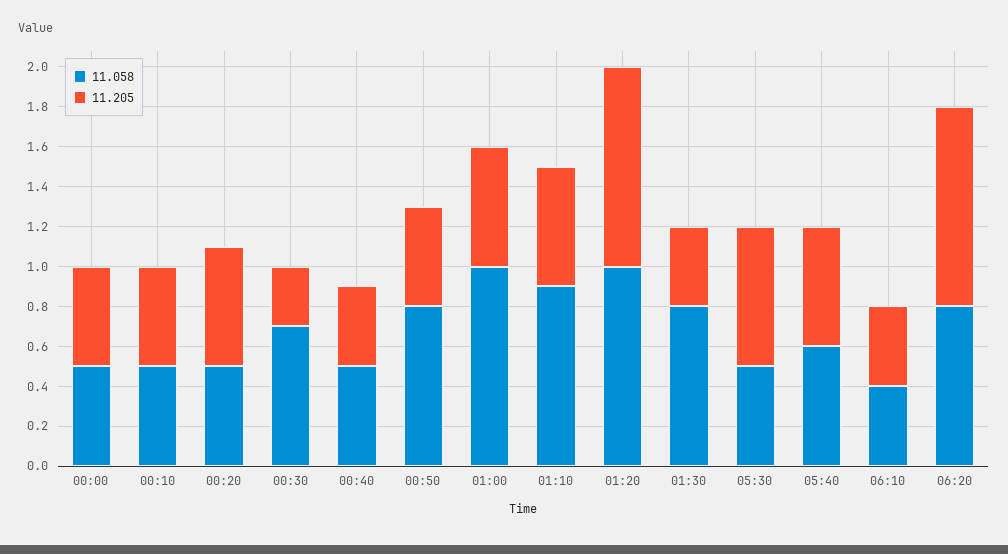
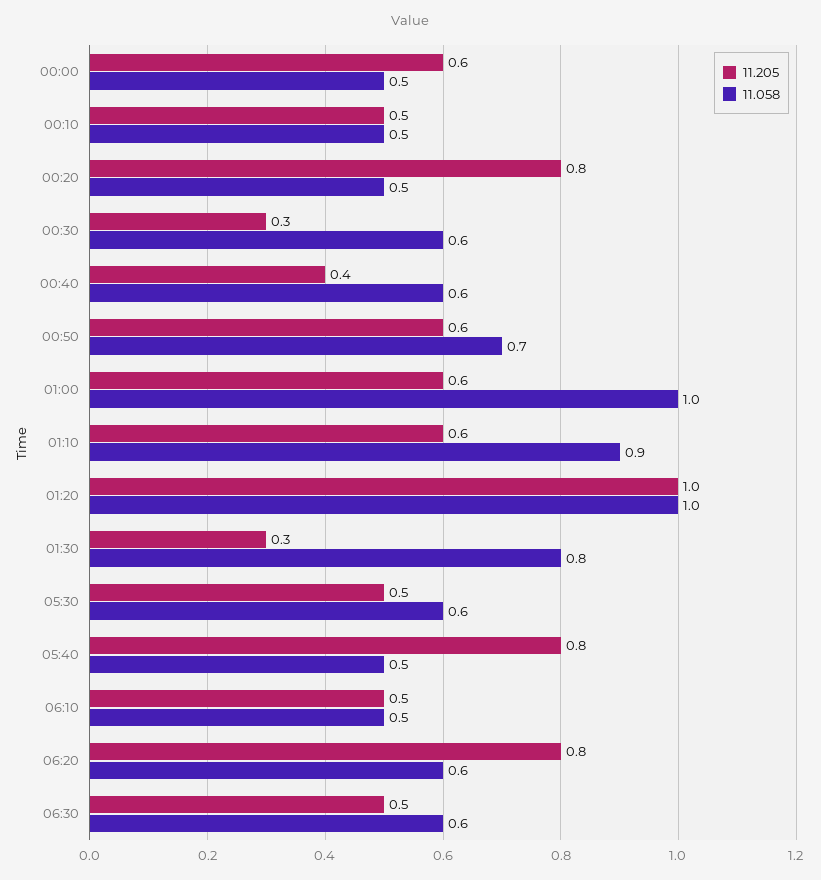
11.205, 00:00: 0.5 -> 0.6
11.205, 00:20: 0.6 -> 0.8
11.058, 00:30: 0.7 -> 0.6
11.058, 00:40: 0.5 -> 0.6
11.058, 00:50: 0.8 -> 0.7
11.205, 00:50: 0.5 -> 0.6
11.205, 01:30: 0.4 -> 0.3
11.058, 05:30: 0.5 -> 0.6
11.205, 05:30: 0.7 -> 0.5
11.058, 05:40: 0.6 -> 0.5
11.205, 05:40: 0.6 -> 0.8
11.058, 06:10: 0.4 -> 0.5
11.205, 06:10: 0.4 -> 0.5
11.058, 06:20: 0.8 -> 0.6
11.205, 06:20: 1 -> 0.8
11.205, 06:30: none -> 0.5
11.058, 06:30: none -> 0.6

